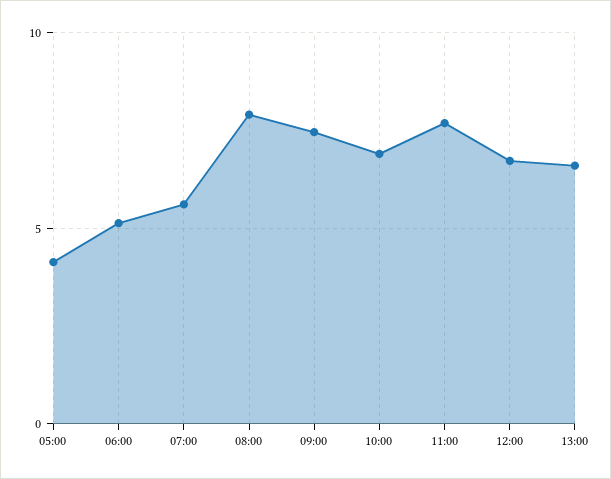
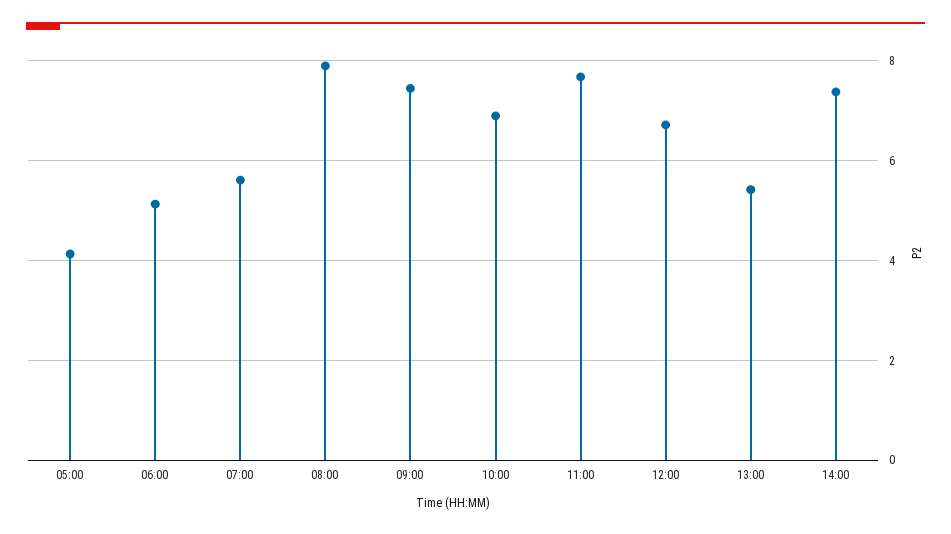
13:00: 6.5 -> 5.4
14:00: none -> 7.4

